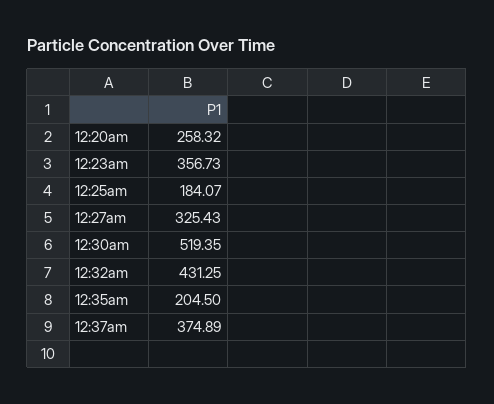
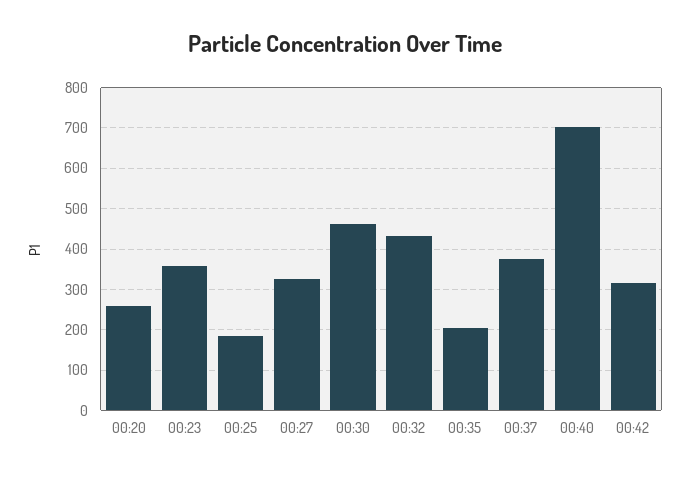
12:30am: 519.35 -> 460
00:40: none -> 700
00:42: none -> 320

